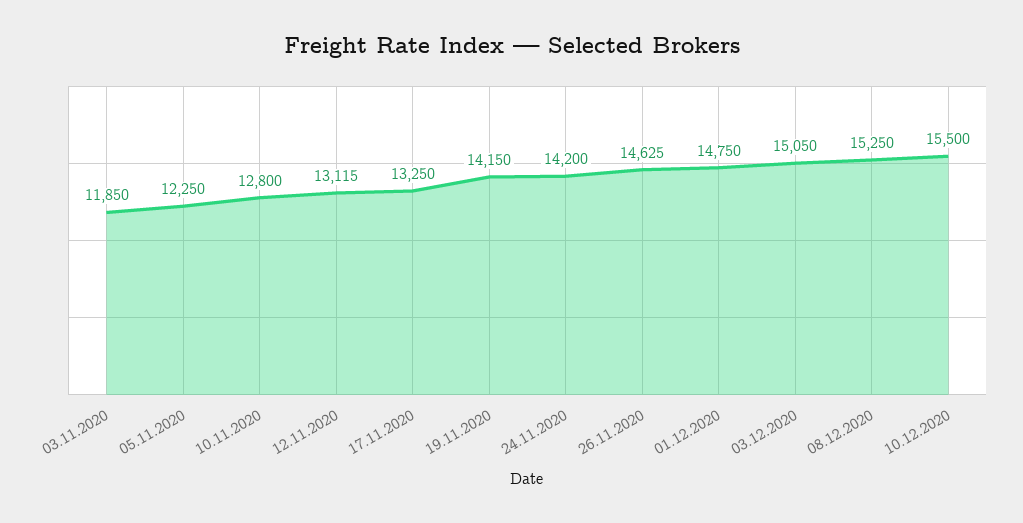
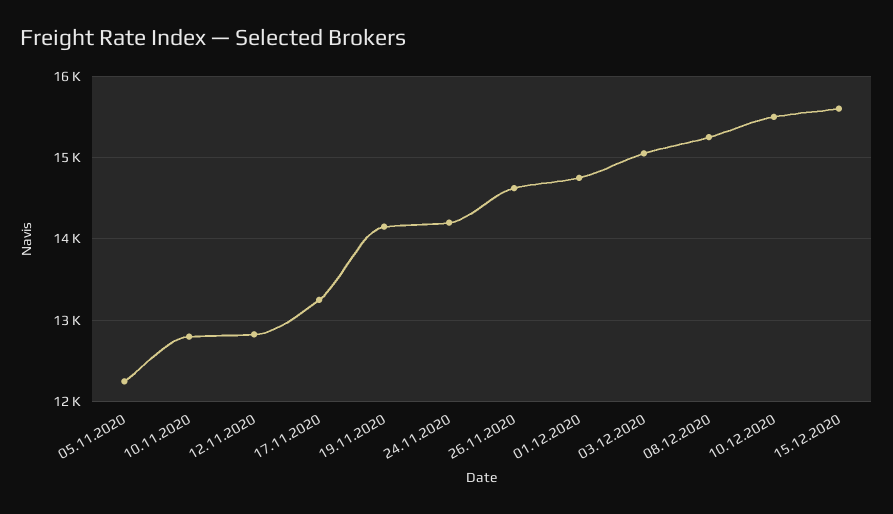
03.11.2020: 11850 -> none
12.11.2020: 13115 -> 12800
15.12.2020: none -> 15600

